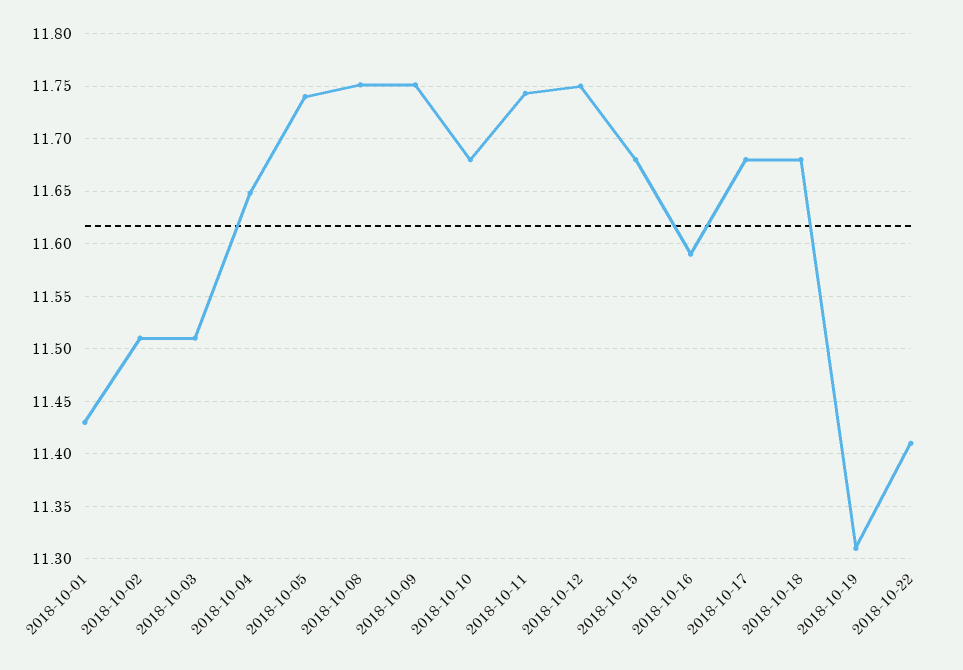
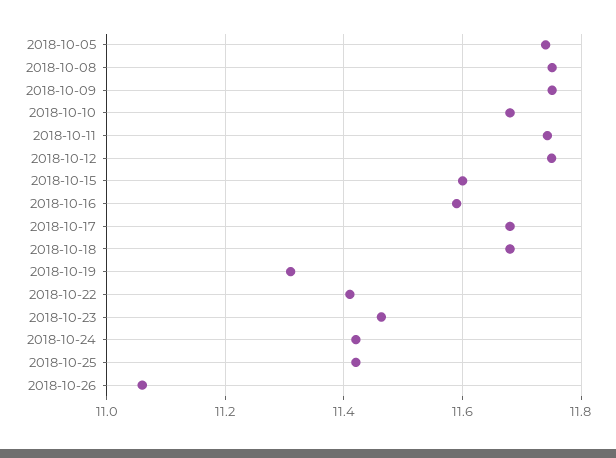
2018-10-01: 11.43 -> none
2018-10-02: 11.51 -> none
2018-10-03: 11.51 -> none
2018-10-04: 11.65 -> none
2018-10-15: 11.68 -> 11.6
2018-10-23: none -> 11.46
2018-10-24: none -> 11.42
2018-10-25: none -> 11.42
2018-10-26: none -> 11.06

